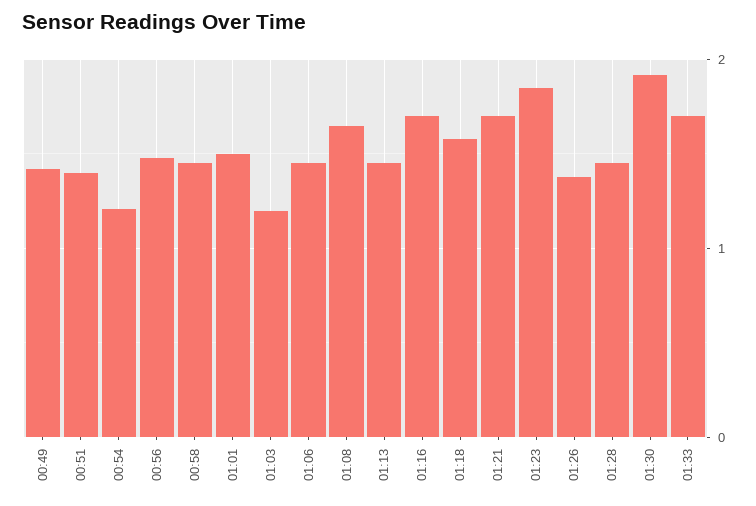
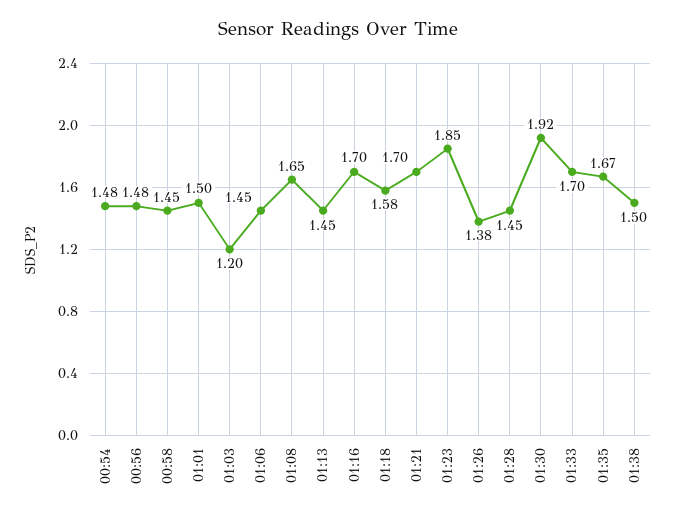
00:49: 1.4 -> none
00:51: 1.4 -> none
00:54: 1.2 -> 1.48
01:35: none -> 1.67
01:38: none -> 1.5

